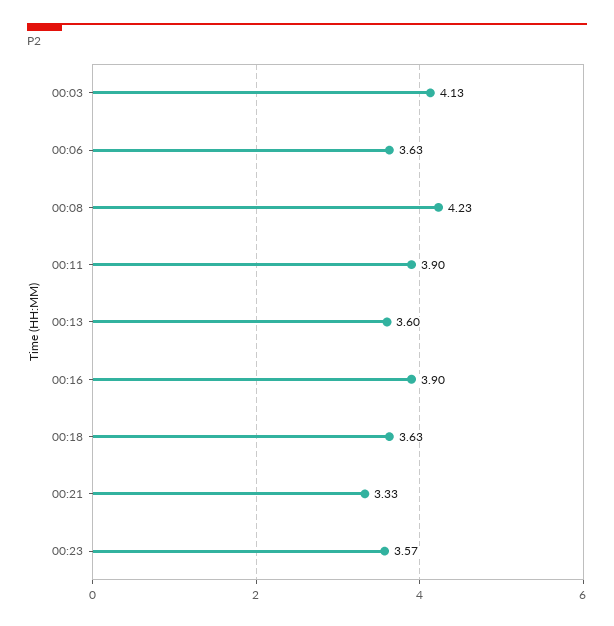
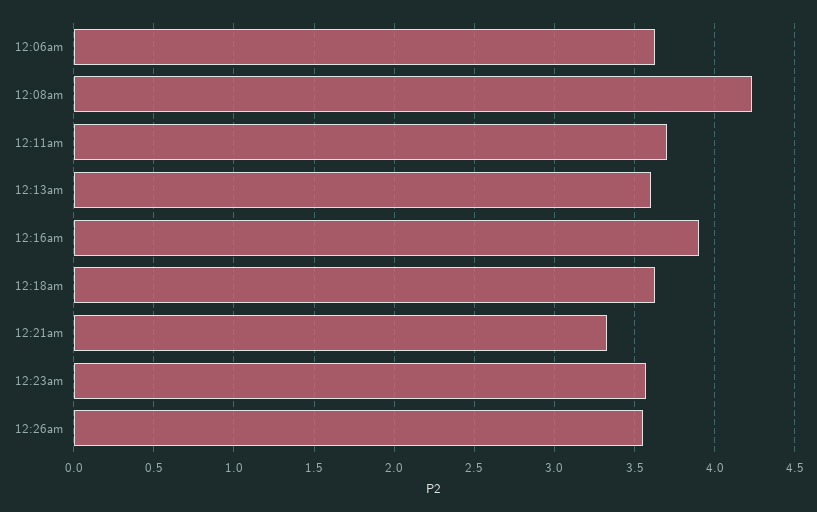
00:03: 4.13 -> none
00:11: 3.9 -> 3.7
12:26am: none -> 3.55

